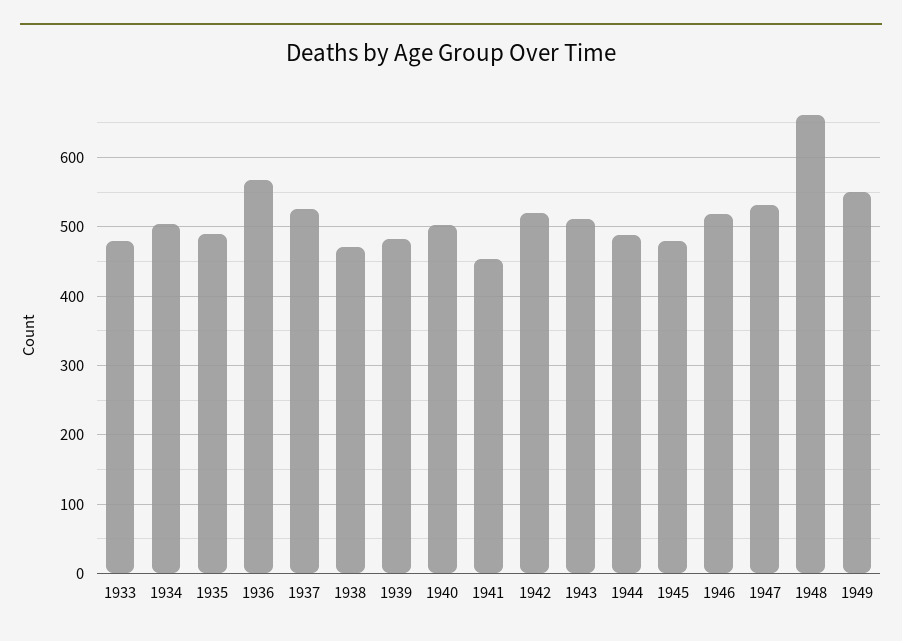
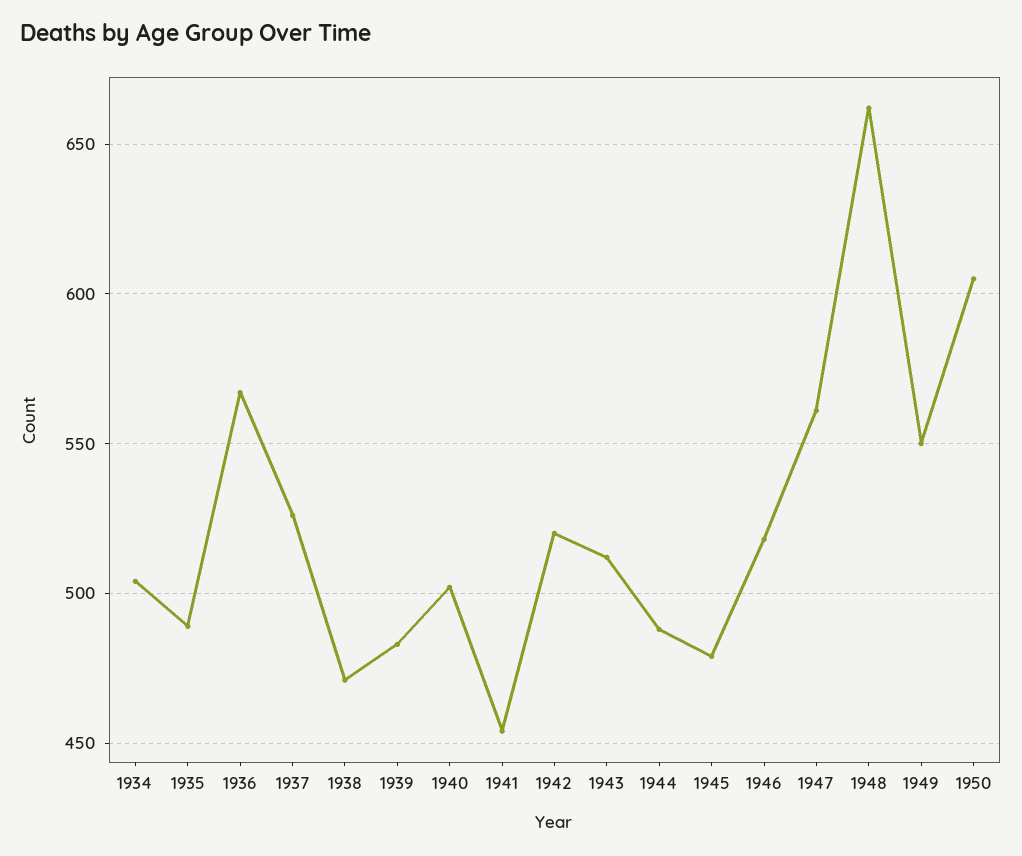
1933: 480 -> none
1947: 530 -> 560
1950: none -> 605

